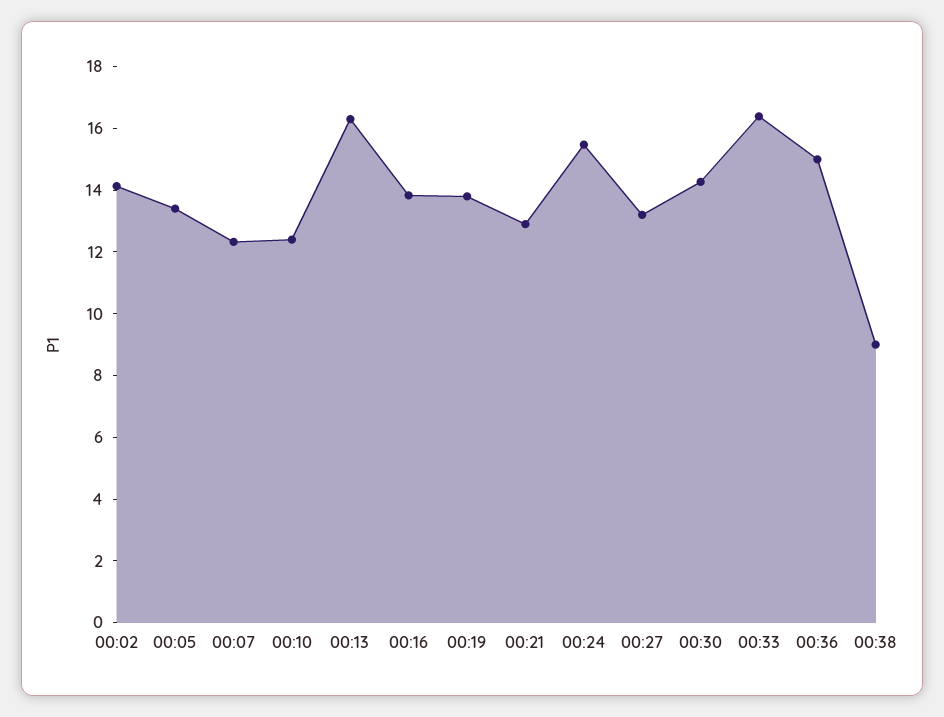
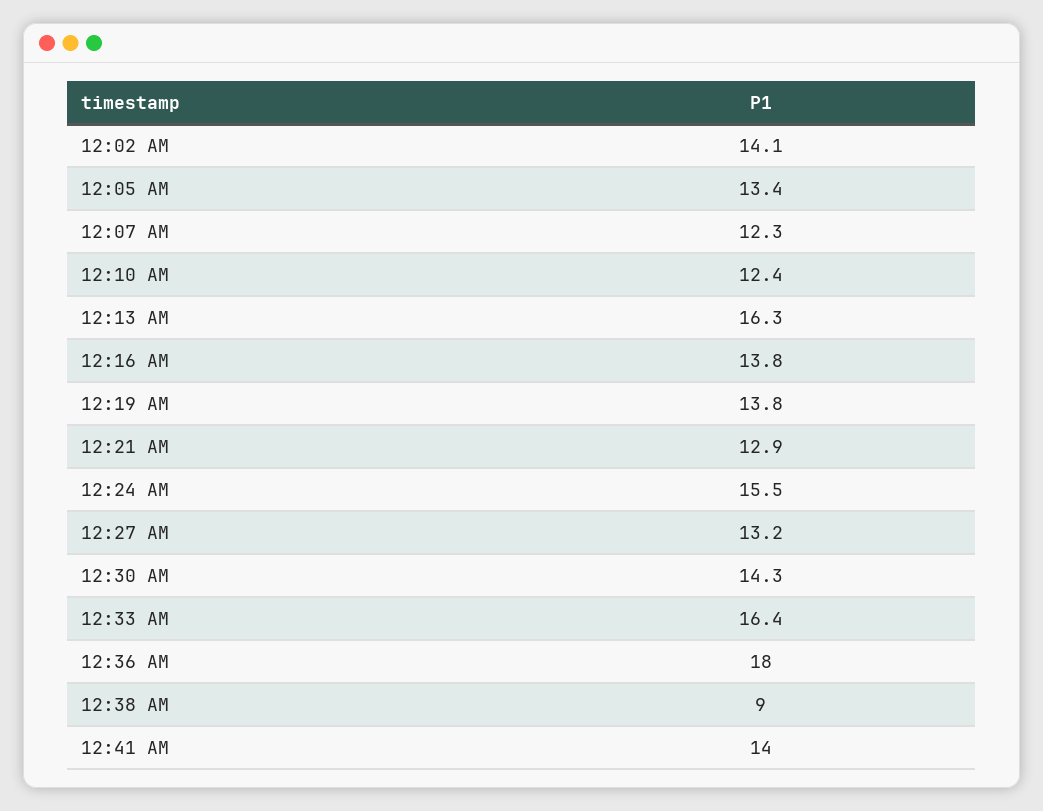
00:36: 15 -> 18
12:41 AM: none -> 14

